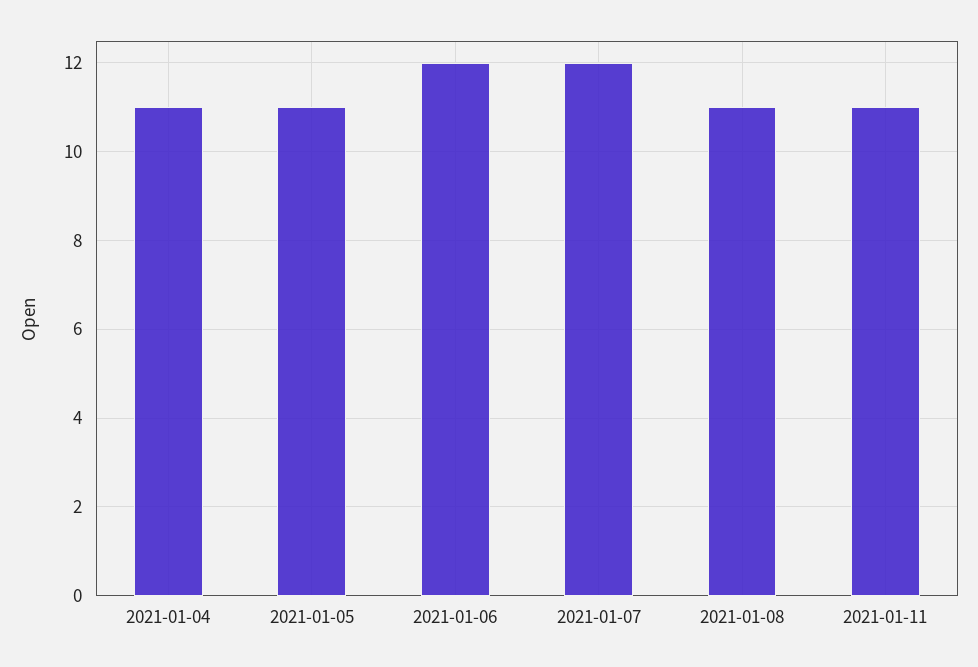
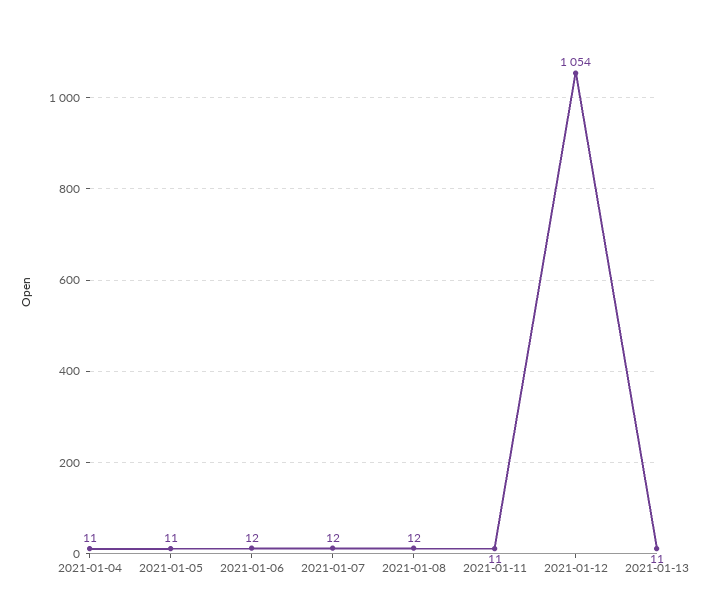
2021-01-08: 11 -> 12
2021-01-12: none -> 1054
2021-01-13: none -> 11

